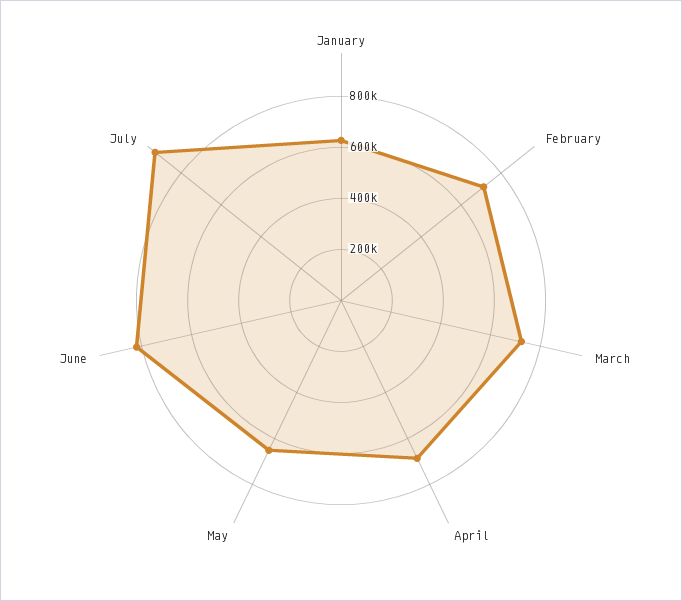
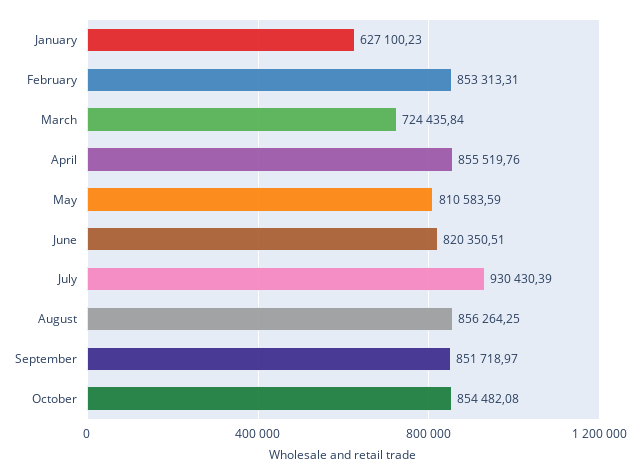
February: 700000 -> 853313.31
April: 700000 -> 855519.76
May: 650000 -> 810583.59
August: none -> 856264.25
September: none -> 851718.97
October: none -> 854482.08

